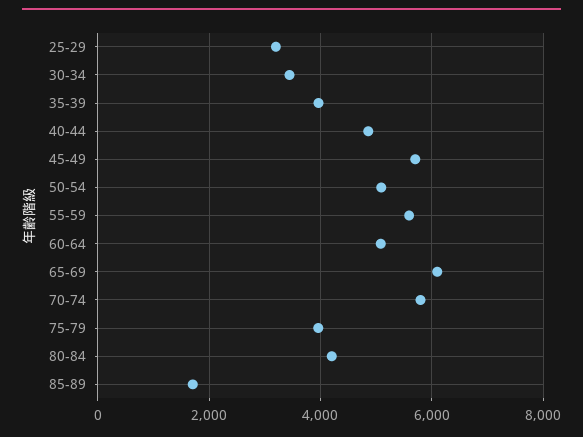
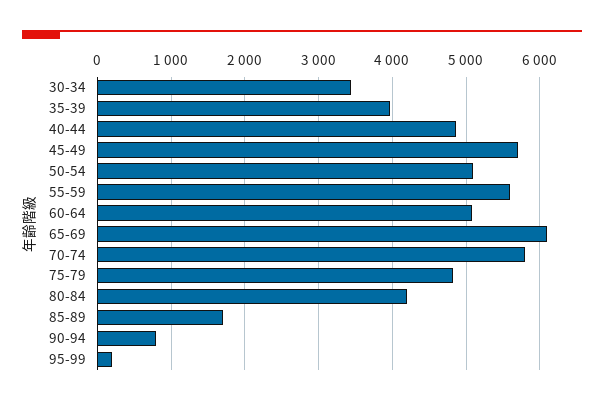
25-29: 3200 -> none
75-79: 4000 -> 4800
90-94: none -> 800
95-99: none -> 200

